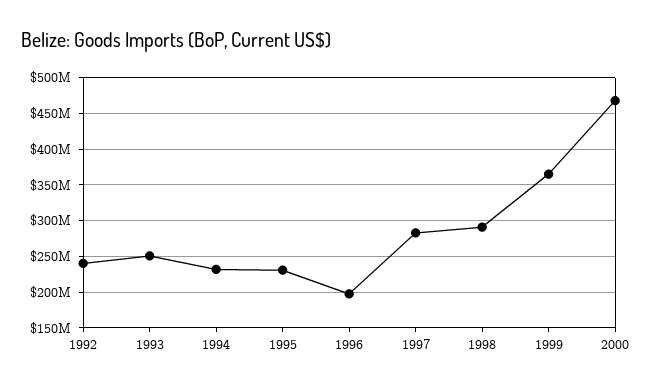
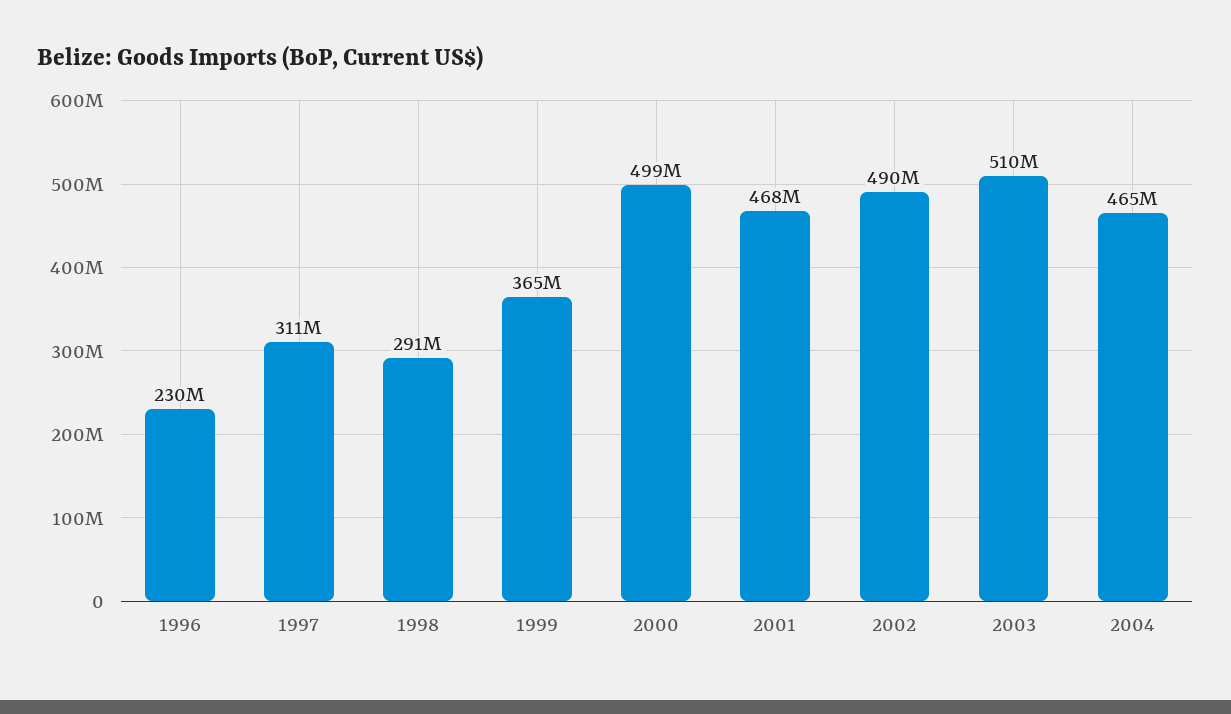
1992: 240000000 -> none
1993: 250000000 -> none
1994: 230000000 -> none
1995: 230000000 -> none
1996: 200000000 -> 230000000
1997: 280000000 -> 311000000
2000: 470000000 -> 499000000
2001: none -> 468000000
2002: none -> 490000000
2003: none -> 510000000
2004: none -> 465000000

